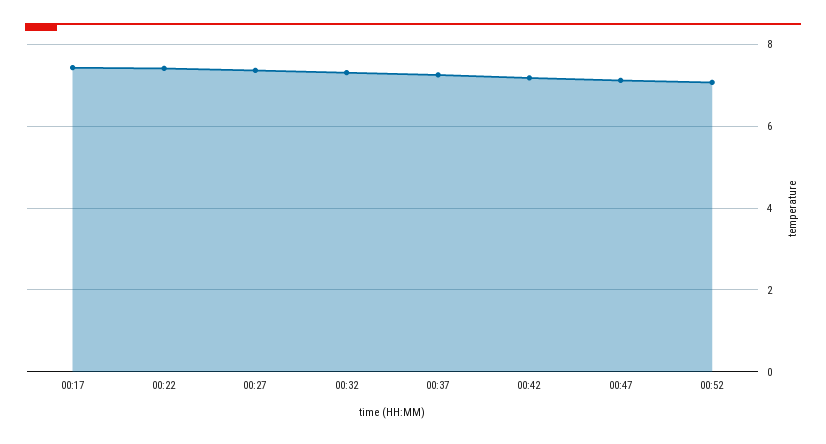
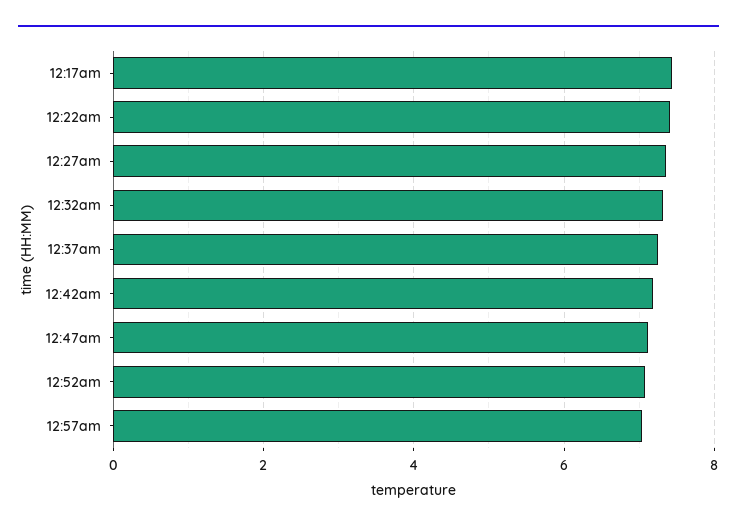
12:57am: none -> 7

